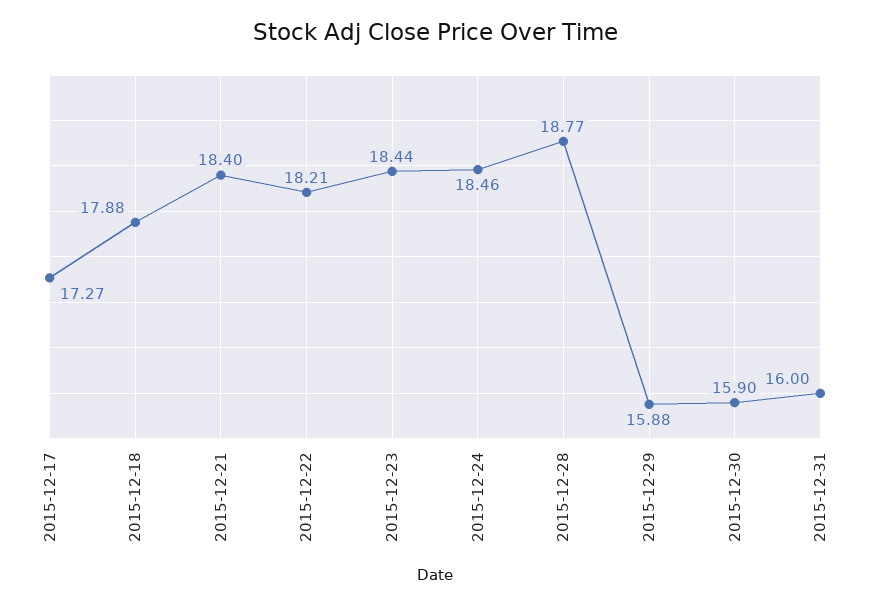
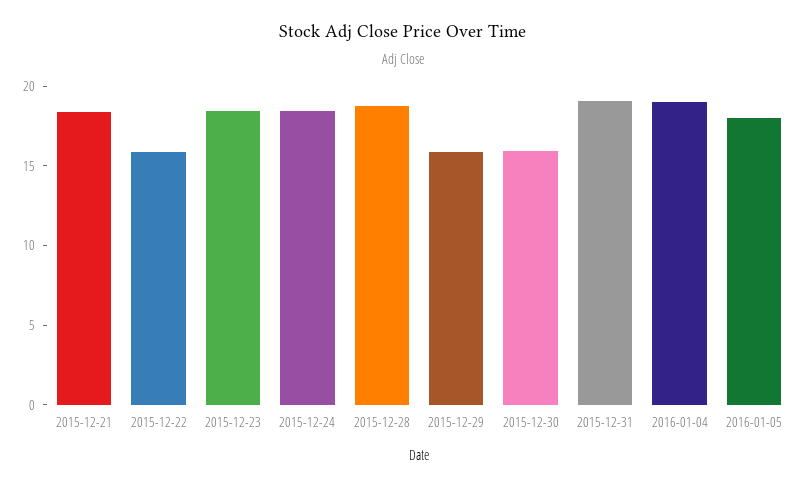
2015-12-17: 17.27 -> none
2015-12-18: 17.88 -> none
2015-12-22: 18.21 -> 16
2015-12-31: 16 -> 19
2016-01-04: none -> 19
2016-01-05: none -> 18

